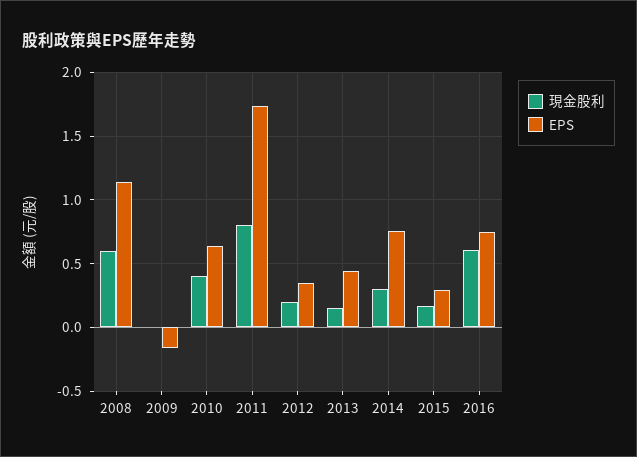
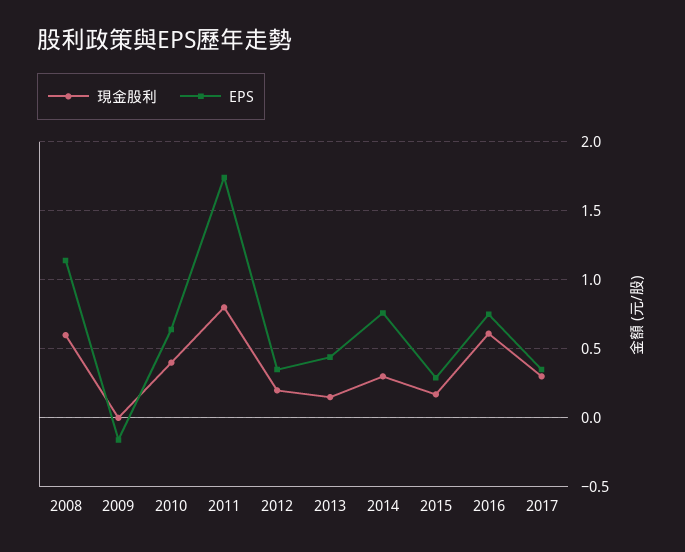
現金股利, 2017: none -> 0.3
EPS, 2017: none -> 0.35

